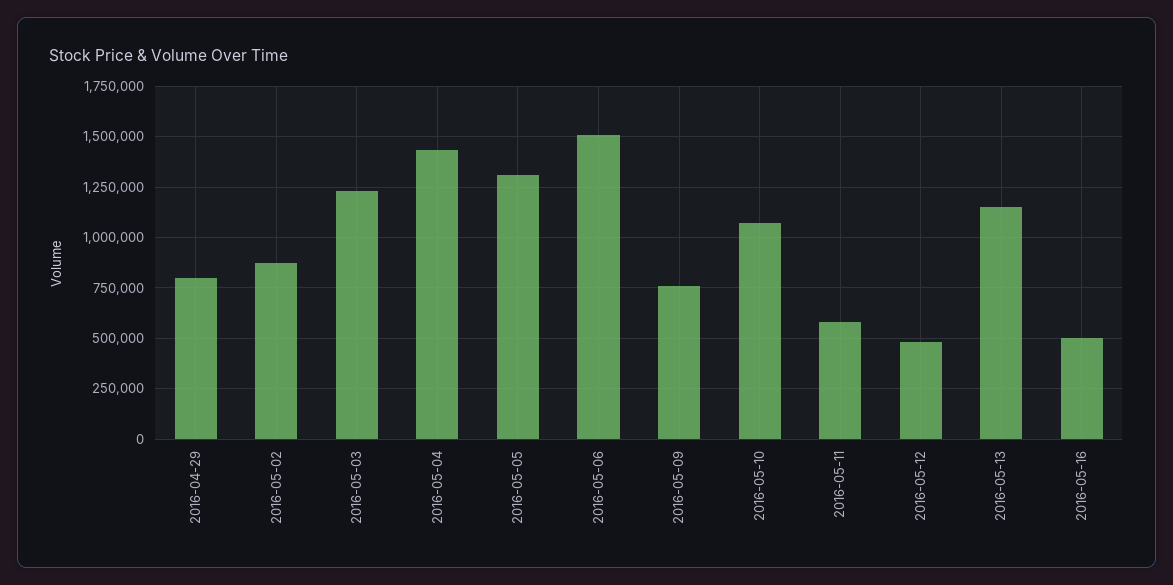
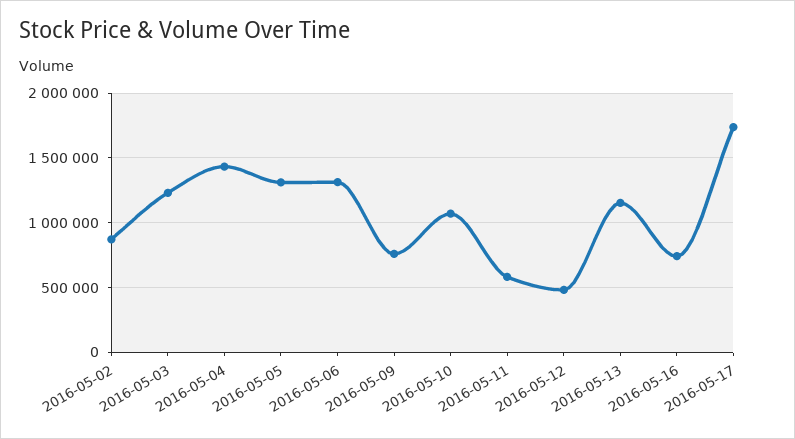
2016-04-29: 800000 -> none
2016-05-06: 1500000 -> 1300000
2016-05-16: 500000 -> 750000
2016-05-17: none -> 1750000

